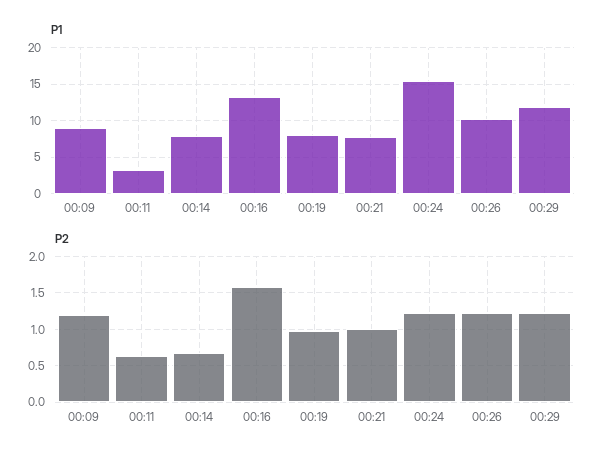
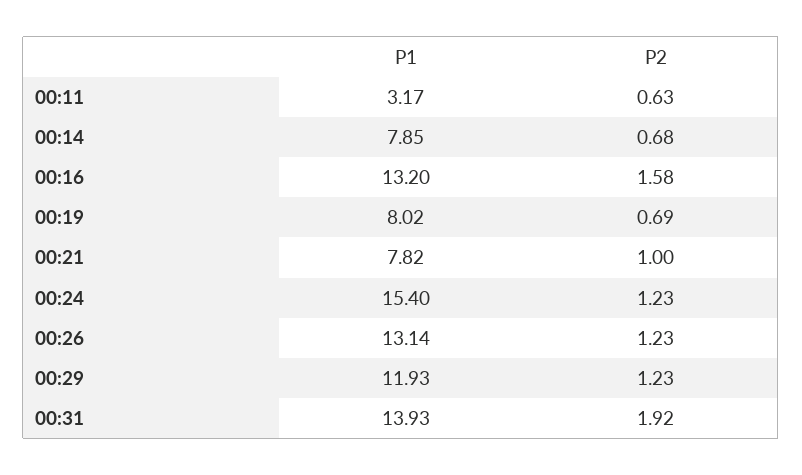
P1, 00:09: 9 -> none
P1, 00:26: 10 -> 13.14
P2, 00:09: 1.2 -> none
P2, 00:19: 1 -> 0.69
P1, 00:31: none -> 13.93
P2, 00:31: none -> 1.92

